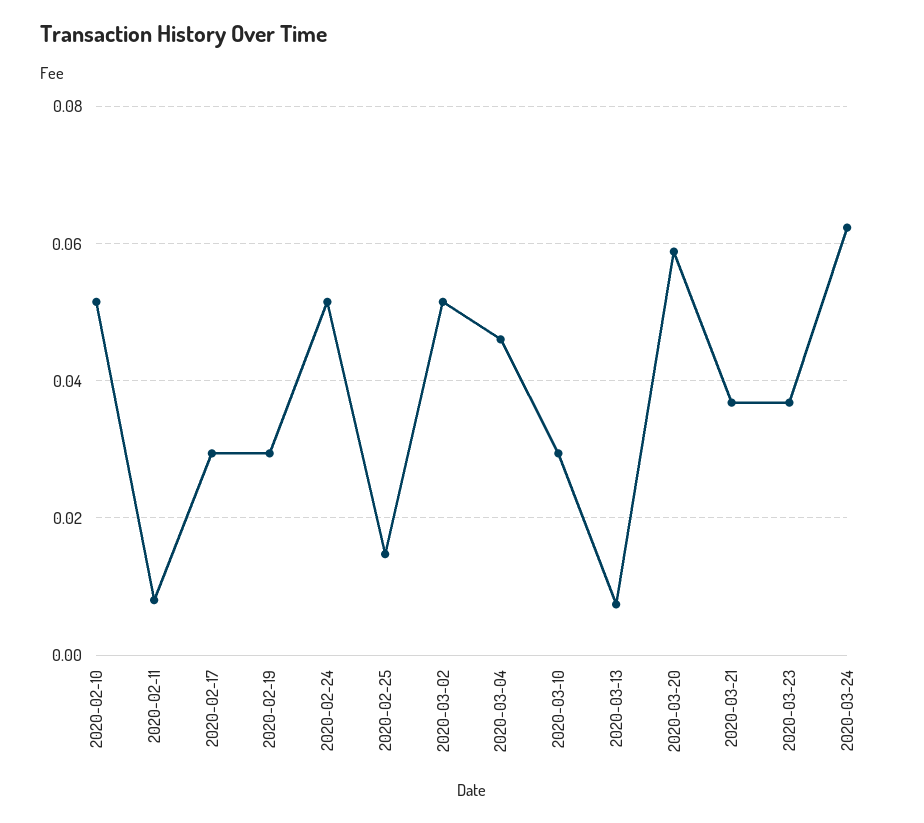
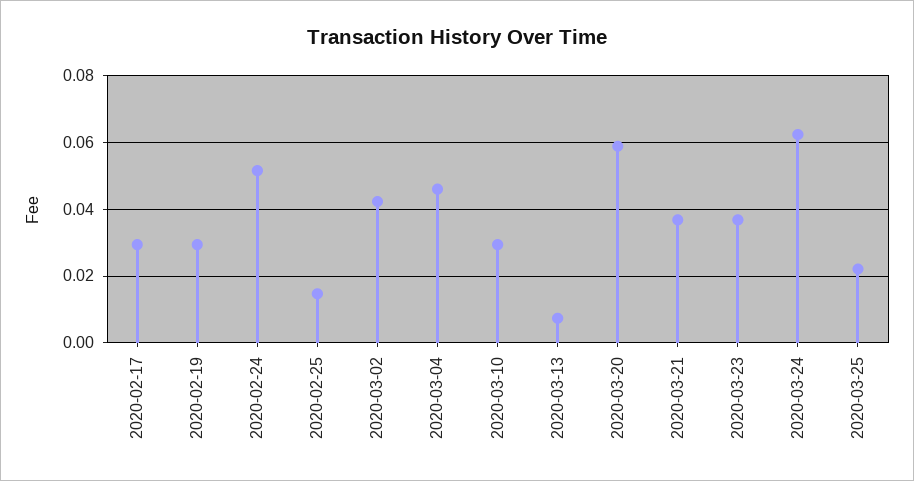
2020-02-10: 0.052 -> none
2020-02-11: 0.008 -> none
2020-03-02: 0.052 -> 0.042
2020-03-25: none -> 0.022

